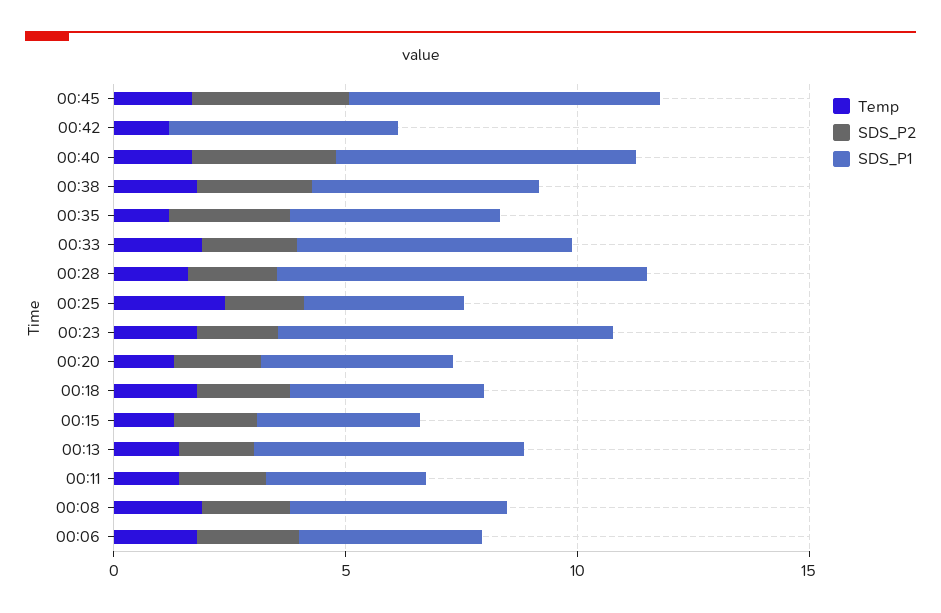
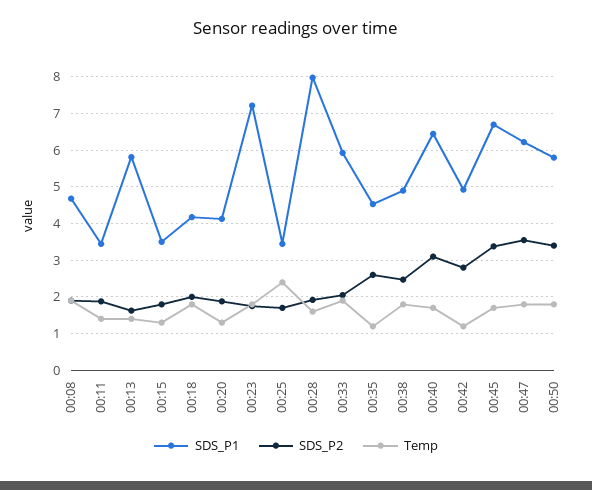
SDS_P2, 00:42: 0 -> 2.8
Temp, 00:06: 2 -> none
SDS_P2, 00:06: 2 -> none
SDS_P1, 00:06: 4 -> none
SDS_P1, 00:47: none -> 6.2
SDS_P2, 00:47: none -> 3.6
Temp, 00:47: none -> 1.8
SDS_P1, 00:50: none -> 5.8
SDS_P2, 00:50: none -> 3.4
Temp, 00:50: none -> 1.8

